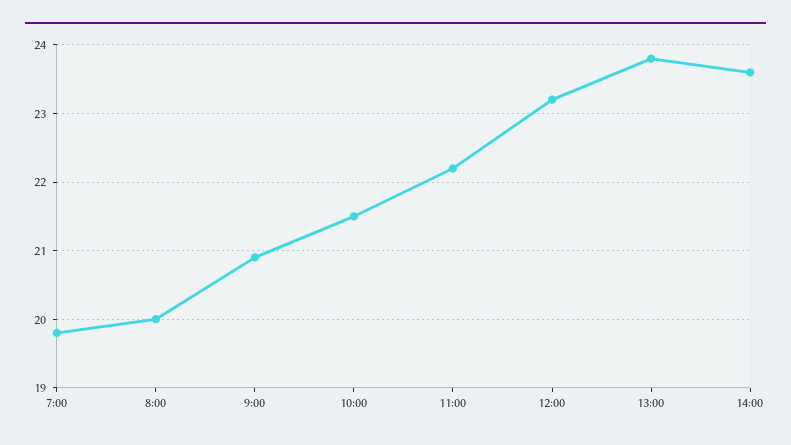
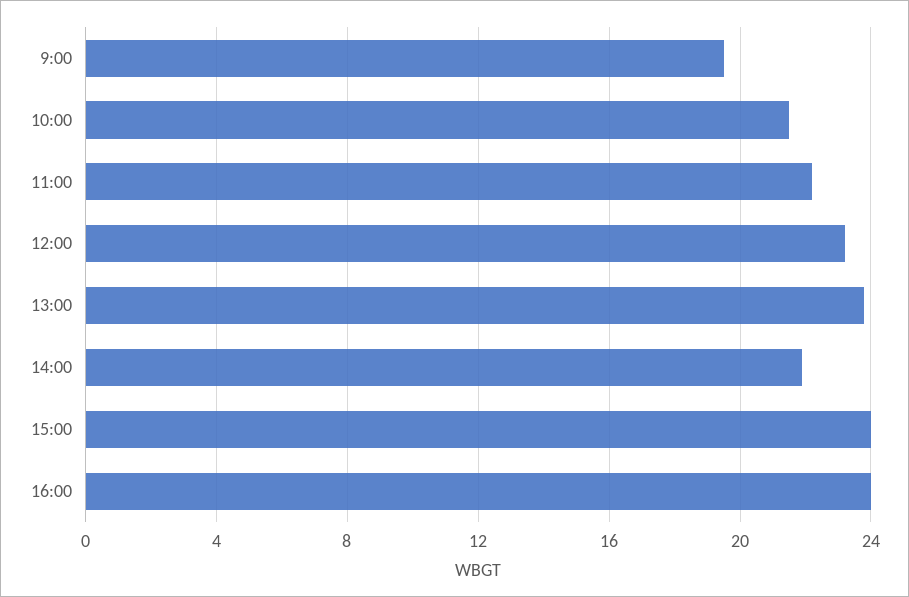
7:00: 19.8 -> none
8:00: 20 -> none
9:00: 20.9 -> 19.5
14:00: 23.6 -> 22
15:00: none -> 24
16:00: none -> 24

